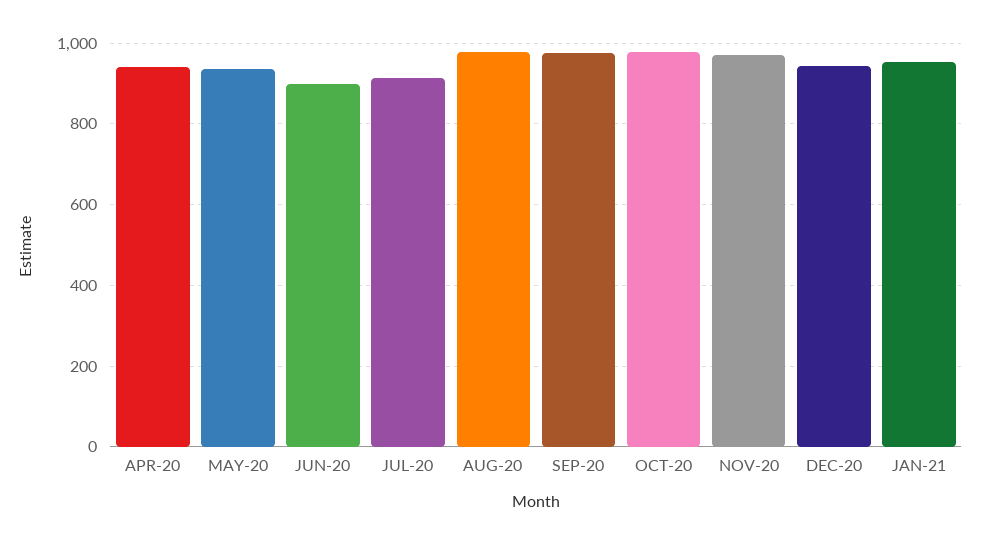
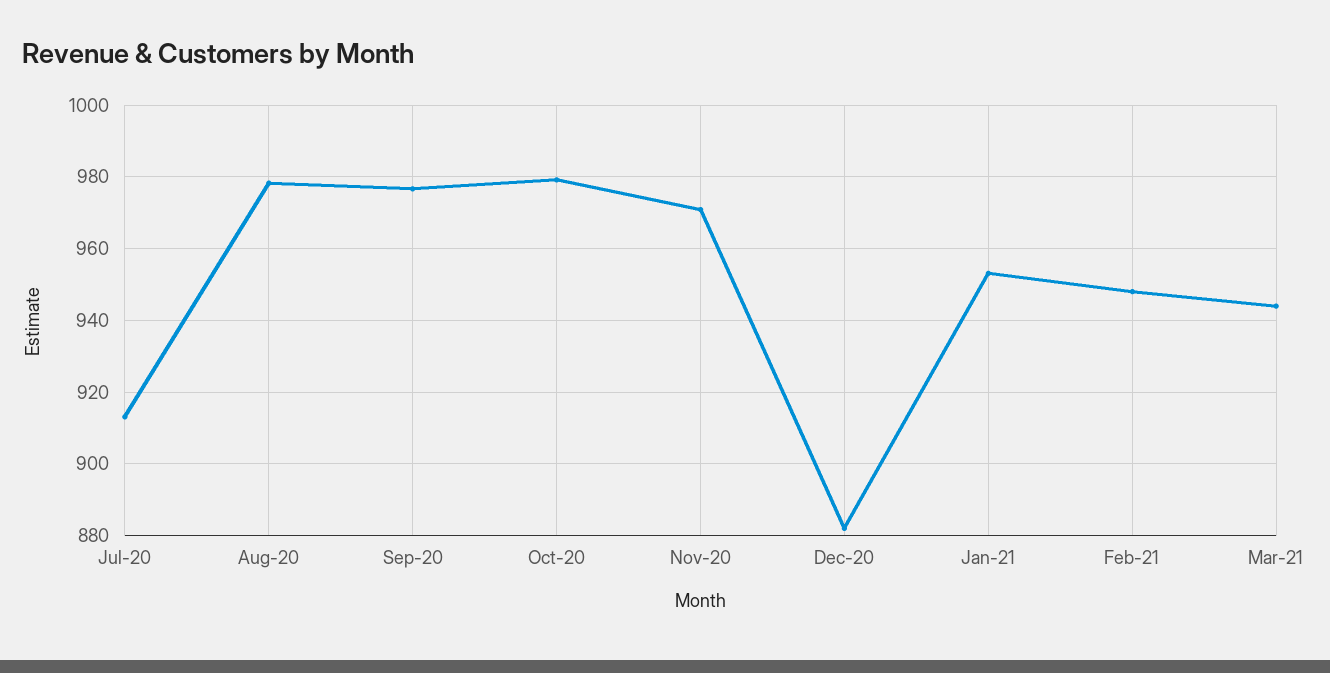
APR-20: 940 -> none
MAY-20: 940 -> none
JUN-20: 900 -> none
DEC-20: 940 -> 882
Feb-21: none -> 948
Mar-21: none -> 944

